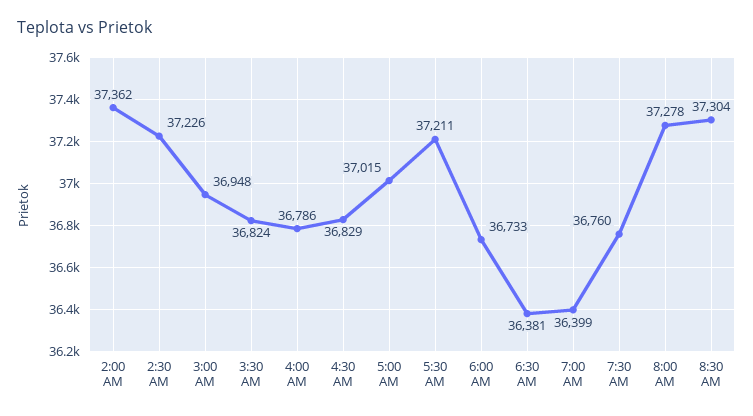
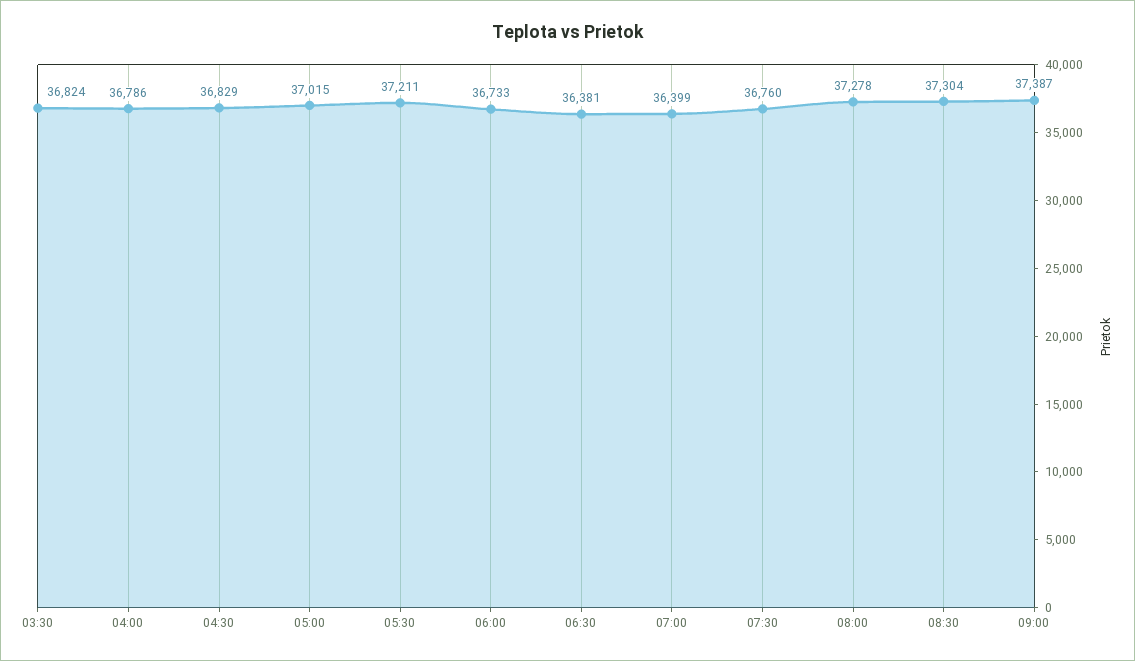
2:00 AM: 37362 -> none
2:30 AM: 37226 -> none
3:00 AM: 36948 -> none
09:00: none -> 37387

